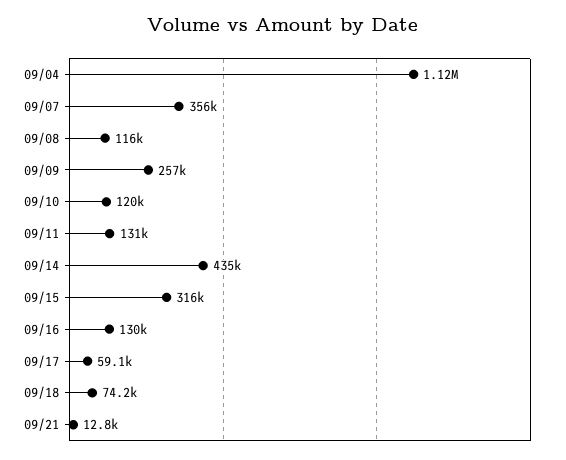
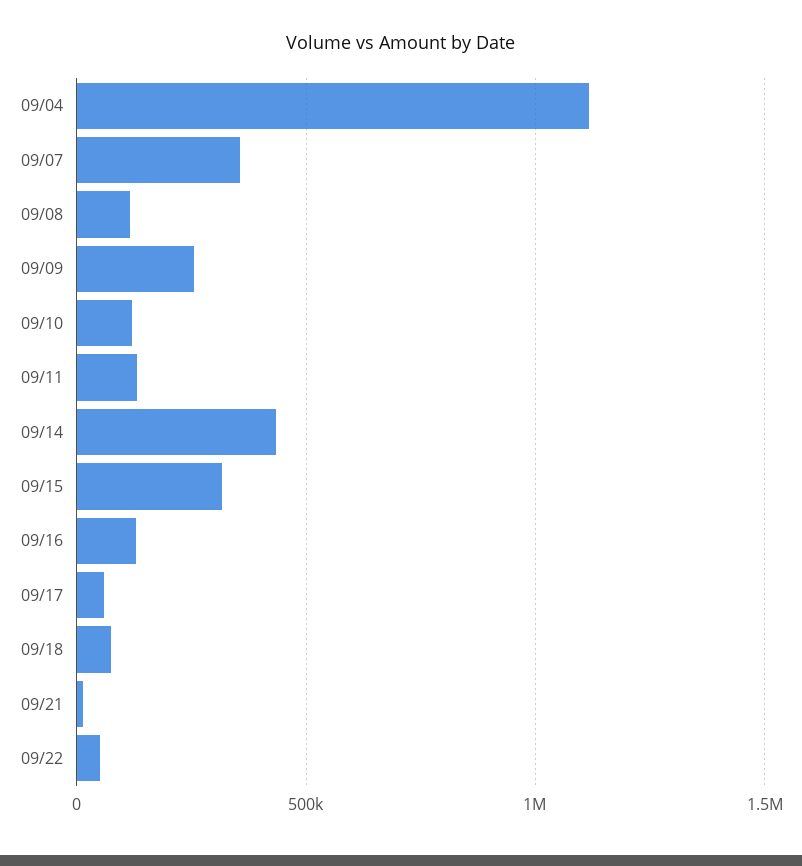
09/22: none -> 50000

